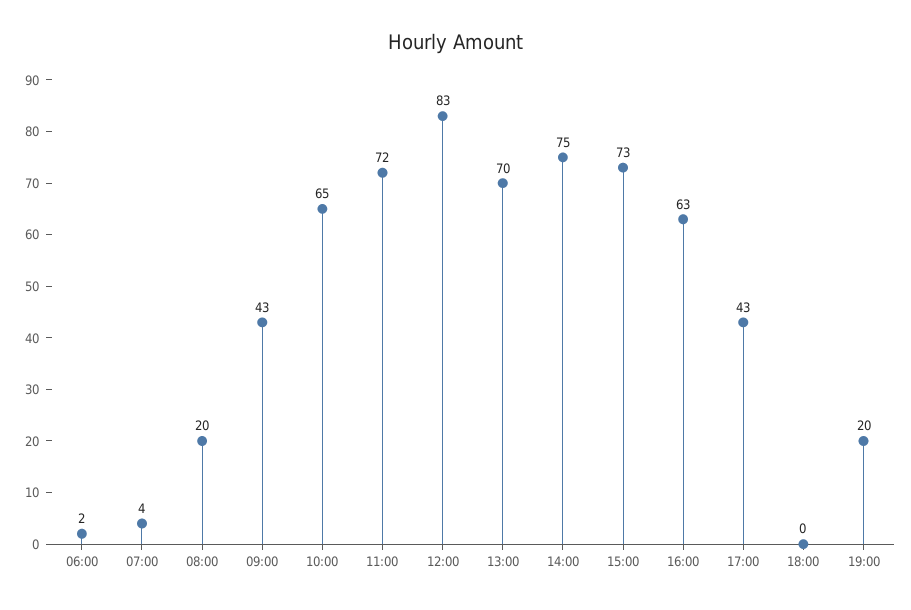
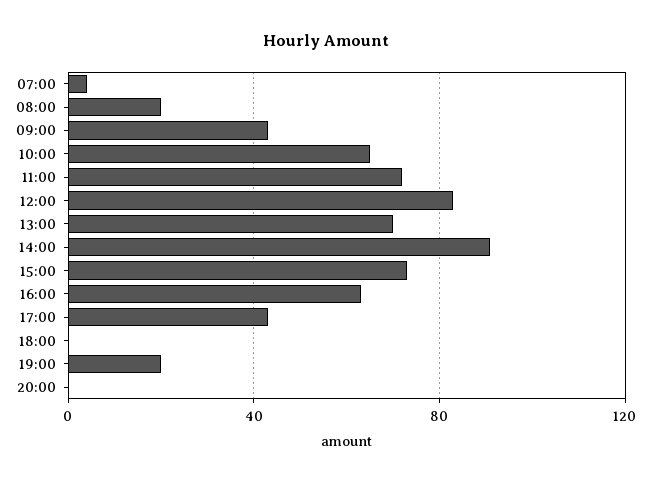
06:00: 2 -> none
14:00: 75 -> 90
20:00: none -> 0

